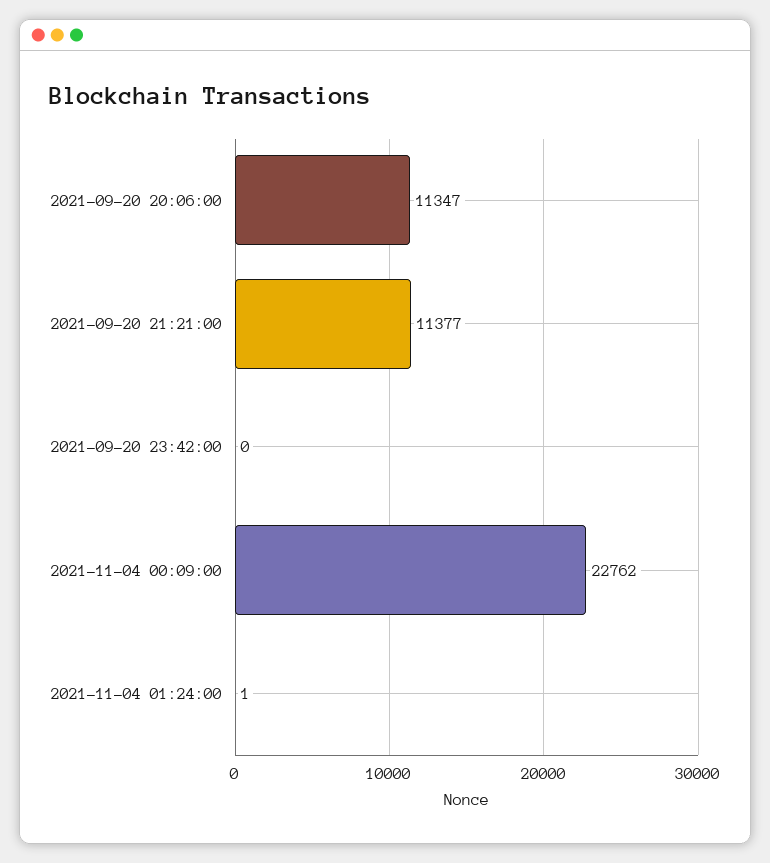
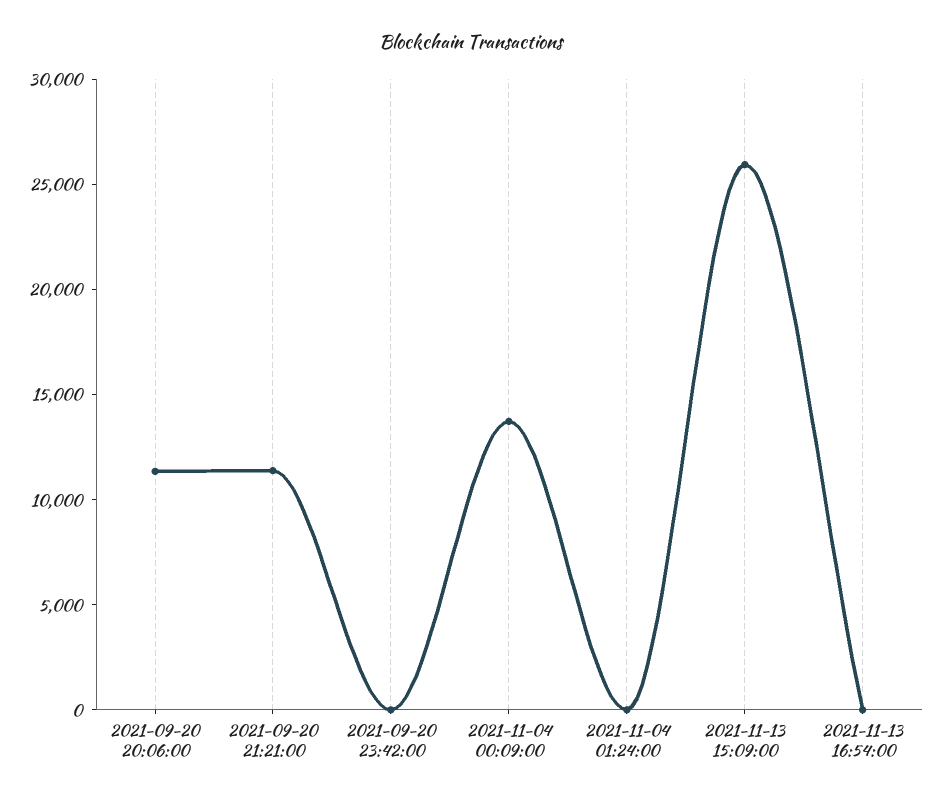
2021-11-04 00:09:00: 22762 -> 14000
2021-11-13 15:09:00: none -> 26000
2021-11-13 16:54:00: none -> 0

